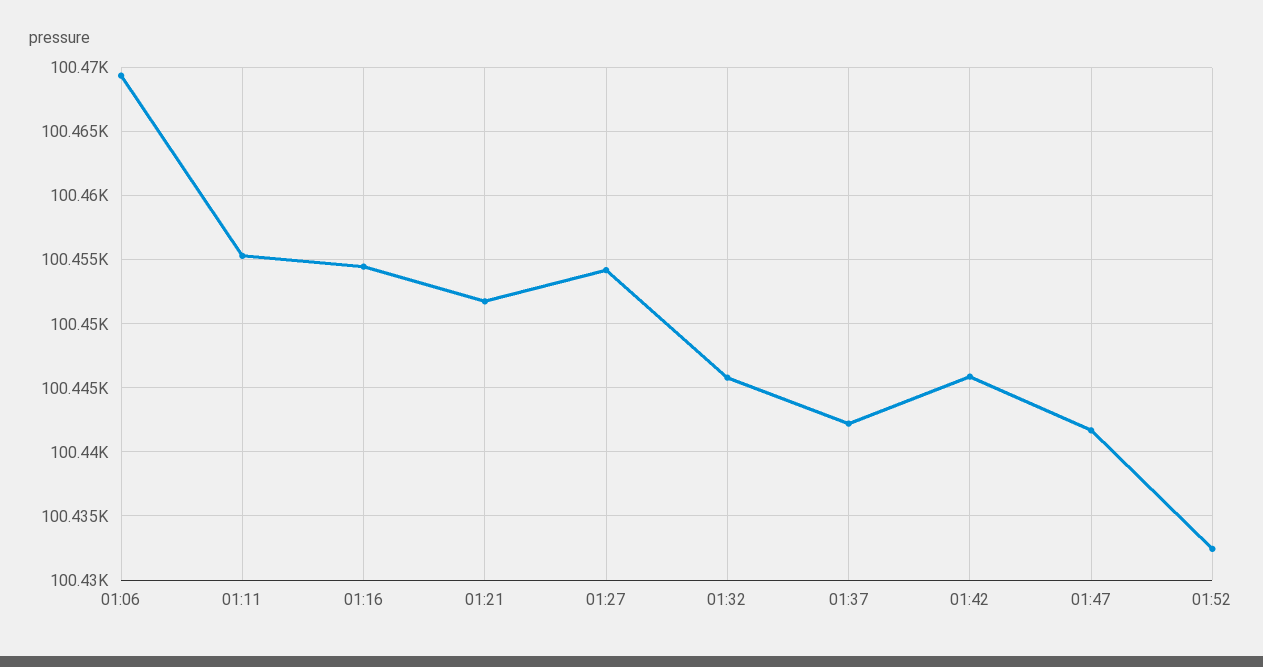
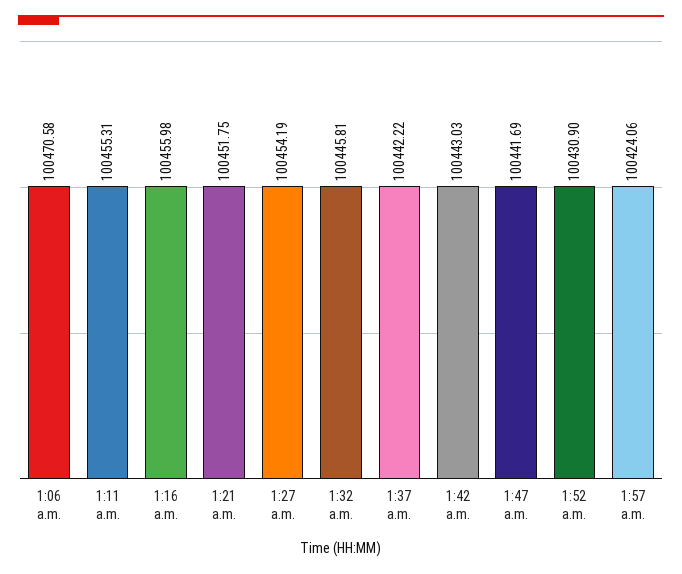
01:06: 100469.5 -> 100470.58
01:16: 100454.5 -> 100455.98
01:42: 100446 -> 100443.03
01:52: 100432.5 -> 100430.9
1:57 a.m.: none -> 100424.06

